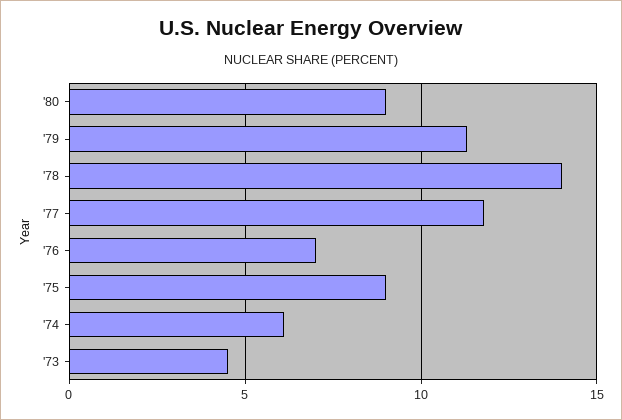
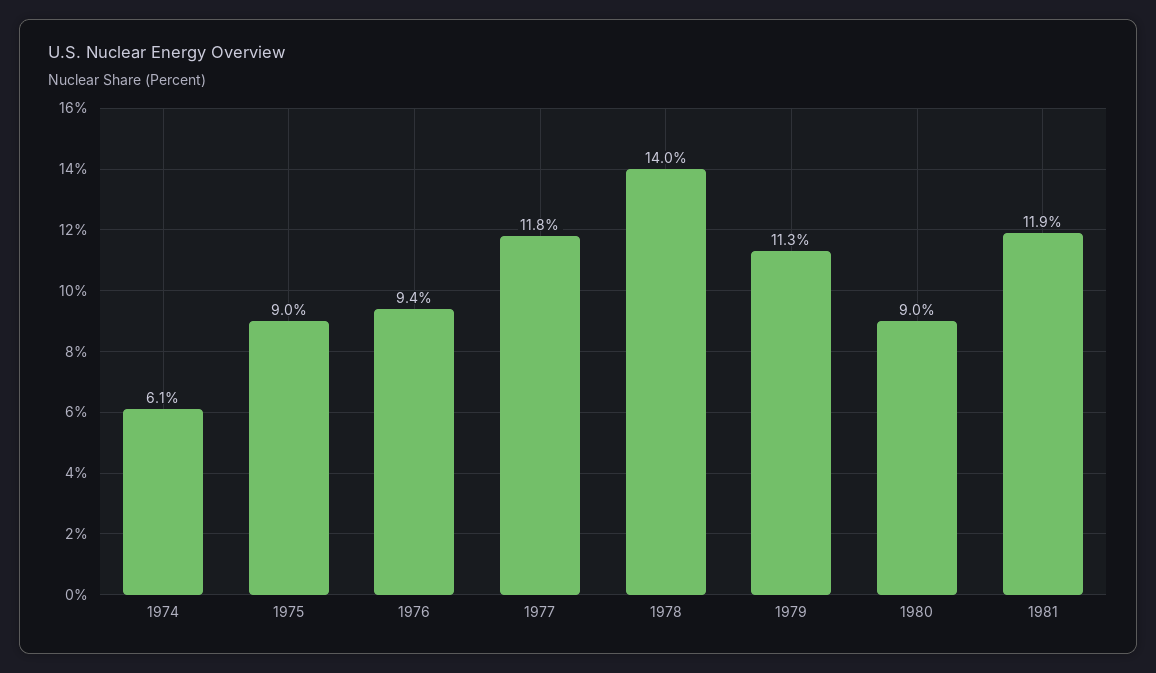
'76: 7 -> 9.4
'73: 4.5 -> none
1981: none -> 11.9

